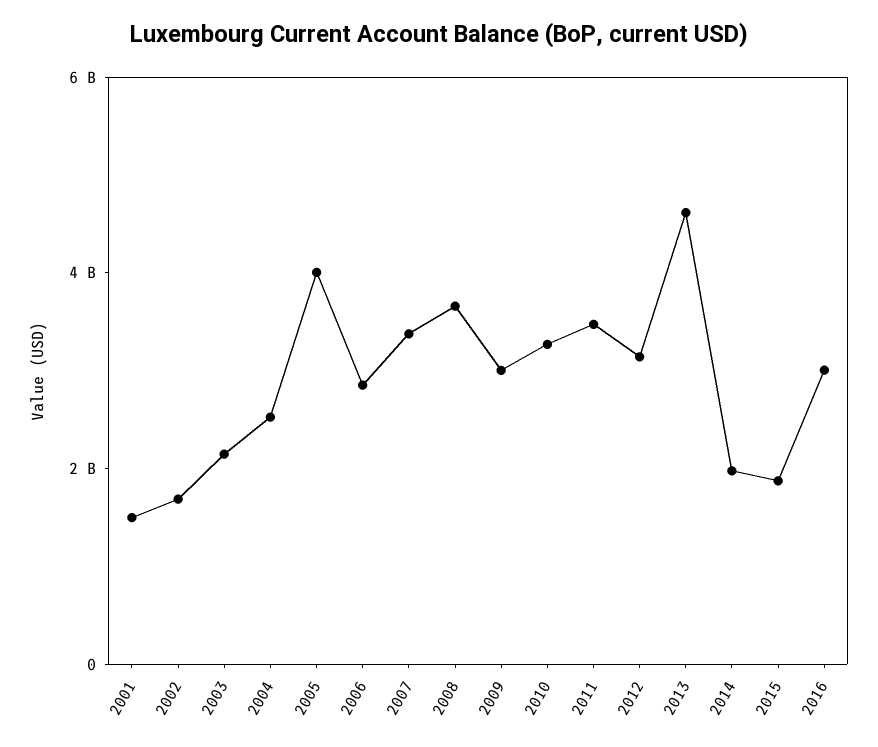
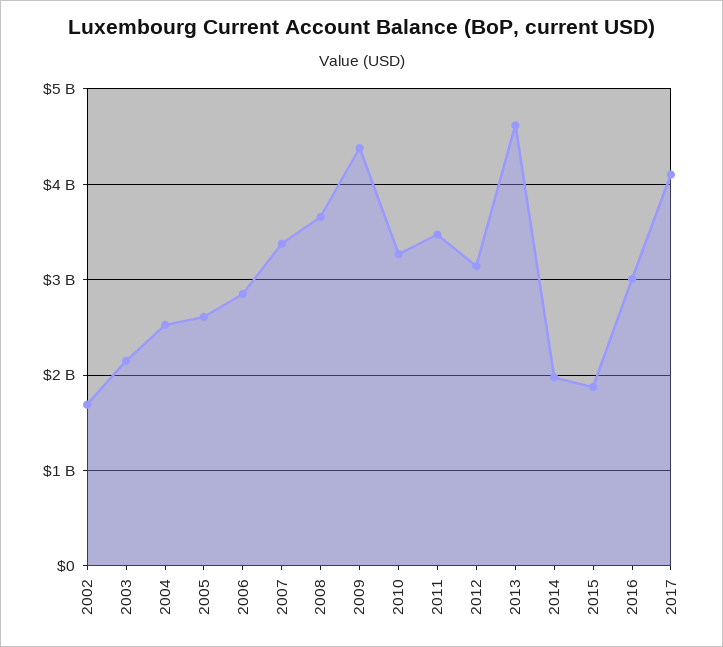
2001: 1500000000 -> none
2005: 4000000000 -> 2600000000
2009: 3000000000 -> 4400000000
2017: none -> 4100000000

